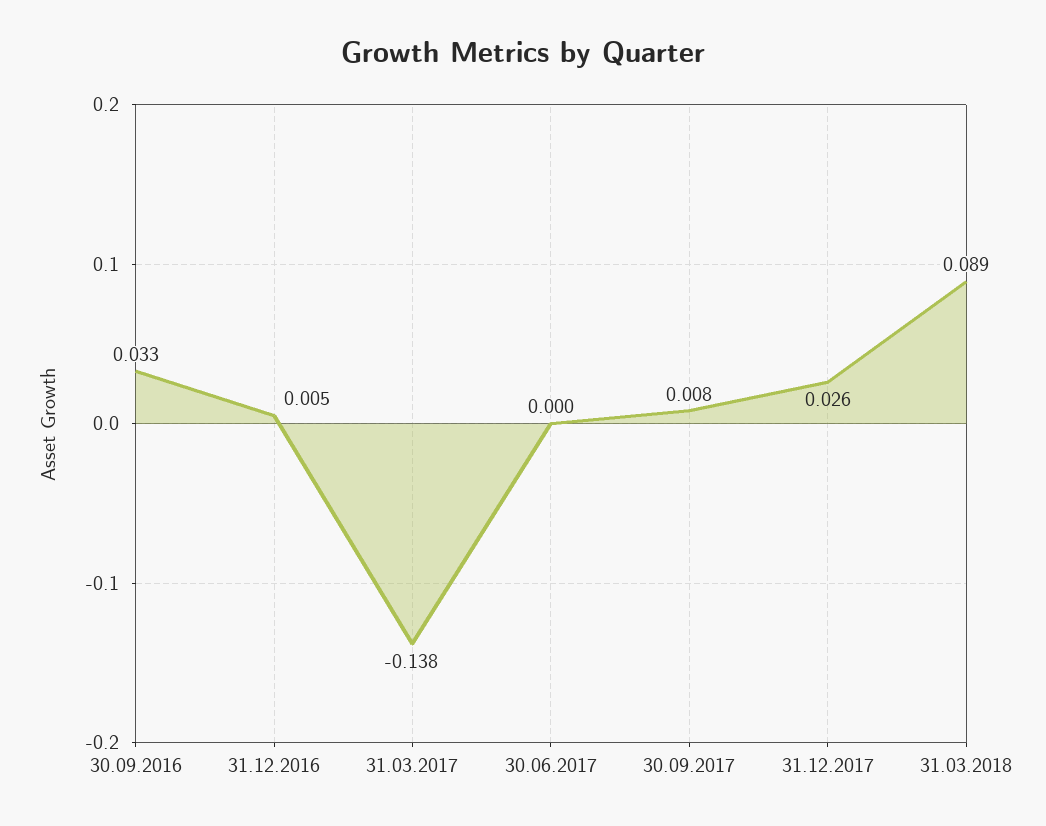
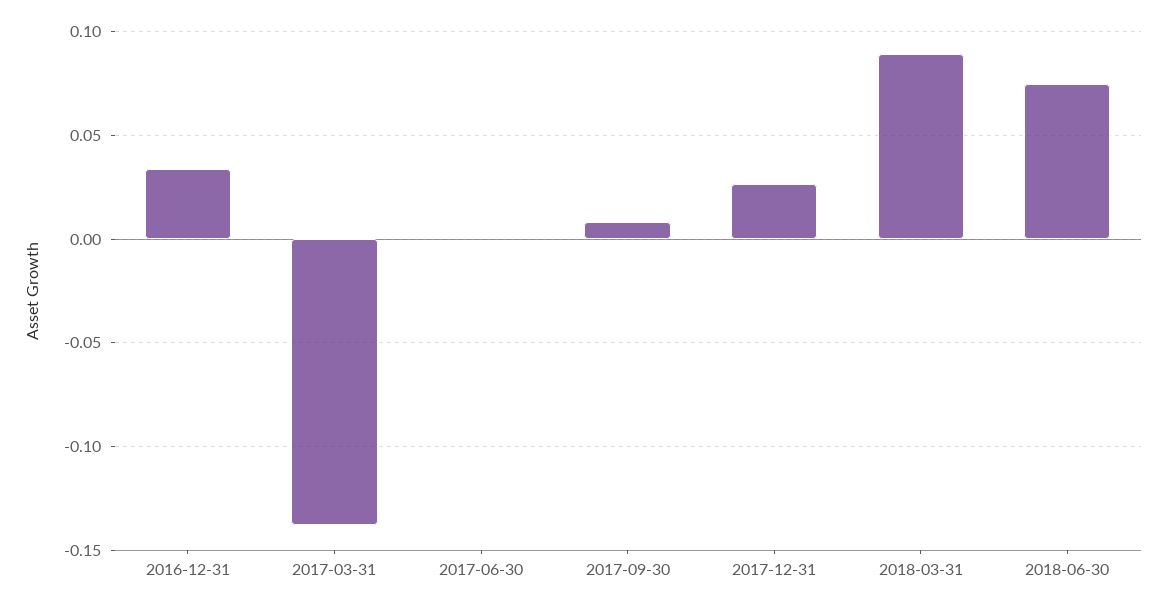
30.09.2016: 0.033 -> none
31.12.2016: 0.005 -> 0.035
2018-06-30: none -> 0.075

